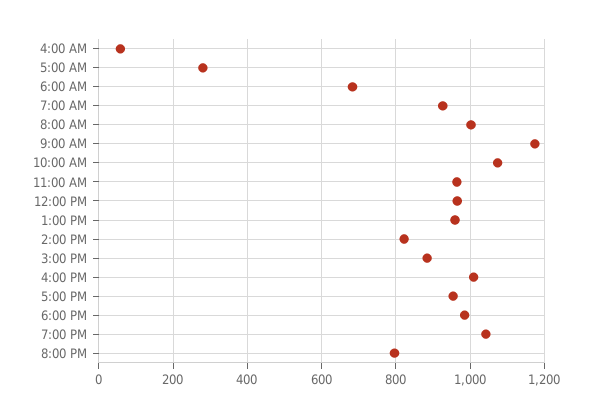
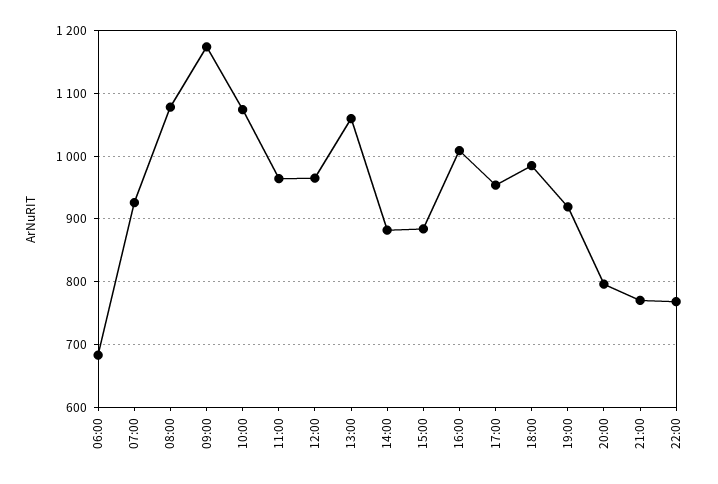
4:00 AM: 60 -> none
5:00 AM: 280 -> none
8:00 AM: 1000 -> 1080
1:00 PM: 960 -> 1060
2:00 PM: 820 -> 880
7:00 PM: 1040 -> 920
21:00: none -> 770
22:00: none -> 770

